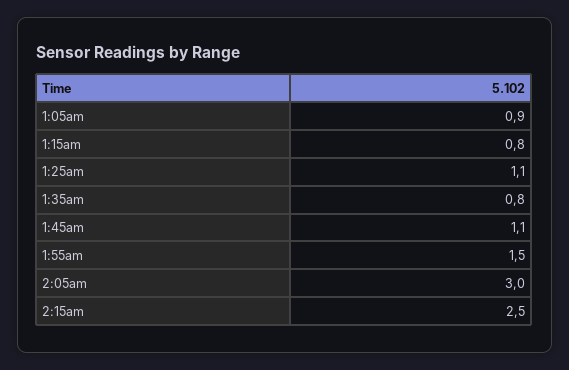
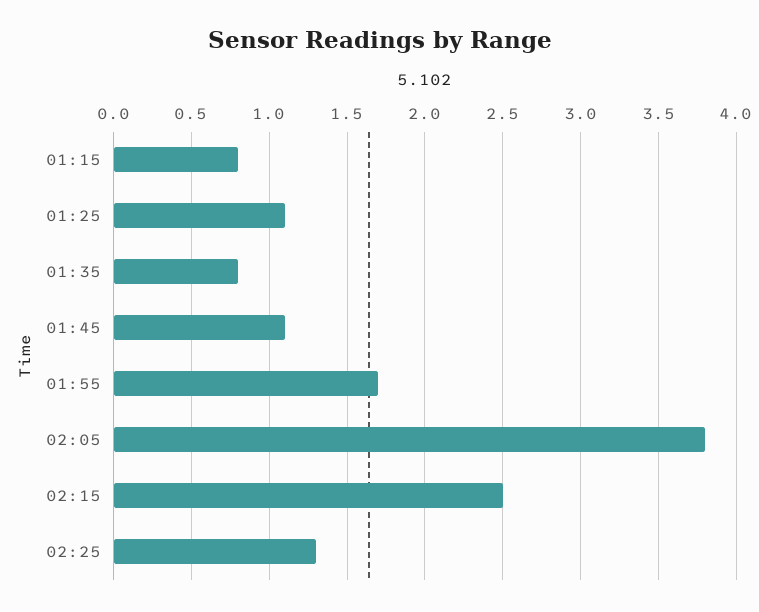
1:05am: 0.9 -> none
1:55am: 1.5 -> 1.7
2:05am: 3 -> 3.8
02:25: none -> 1.3

